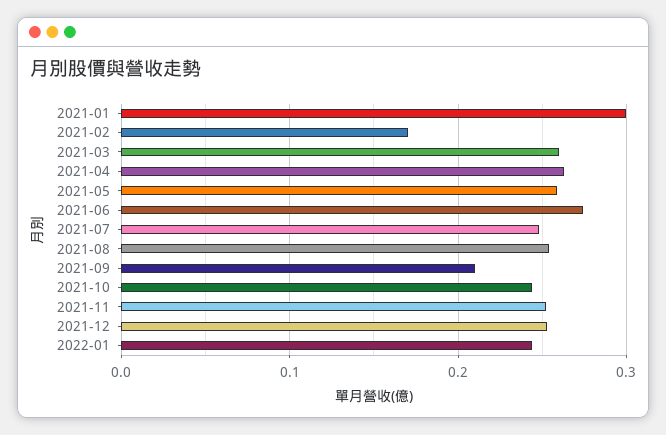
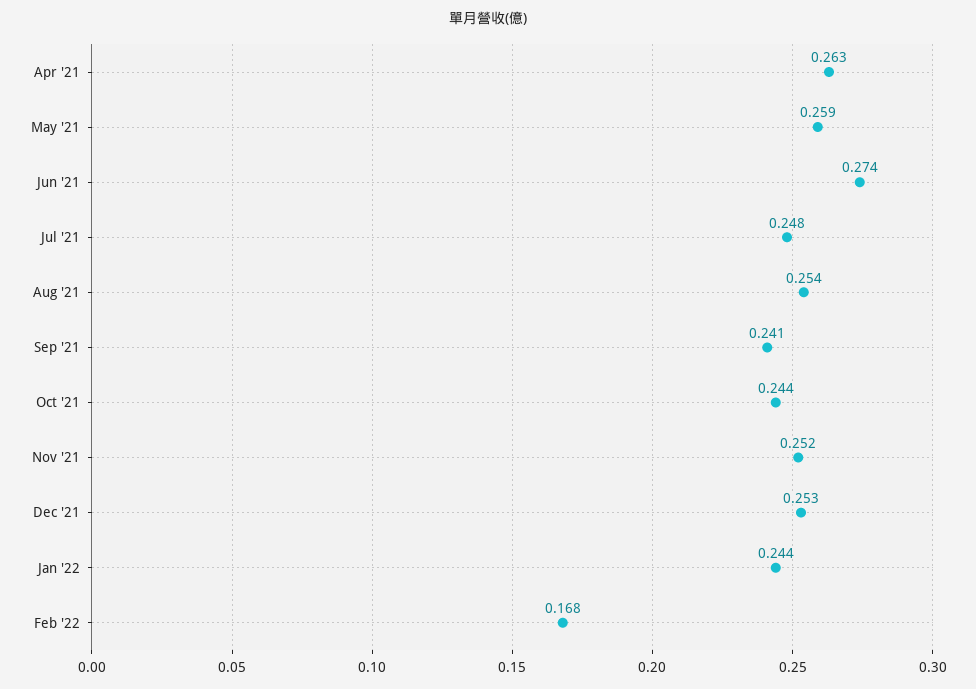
2021-01: 0.3 -> none
2021-02: 0.17 -> none
2021-03: 0.26 -> none
2021-09: 0.21 -> 0.241
Feb '22: none -> 0.168

